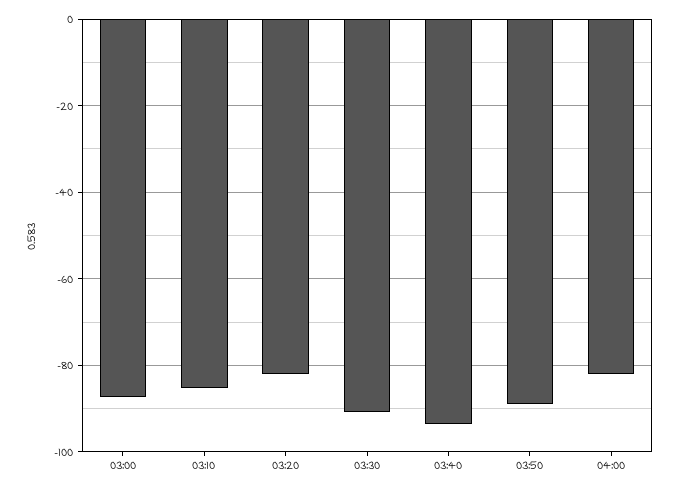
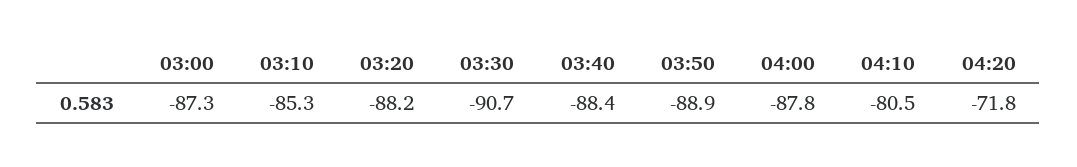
03:20: -82 -> -88.2
03:40: -94 -> -88.4
04:00: -82 -> -87.8
04:10: none -> -80.5
04:20: none -> -71.8

